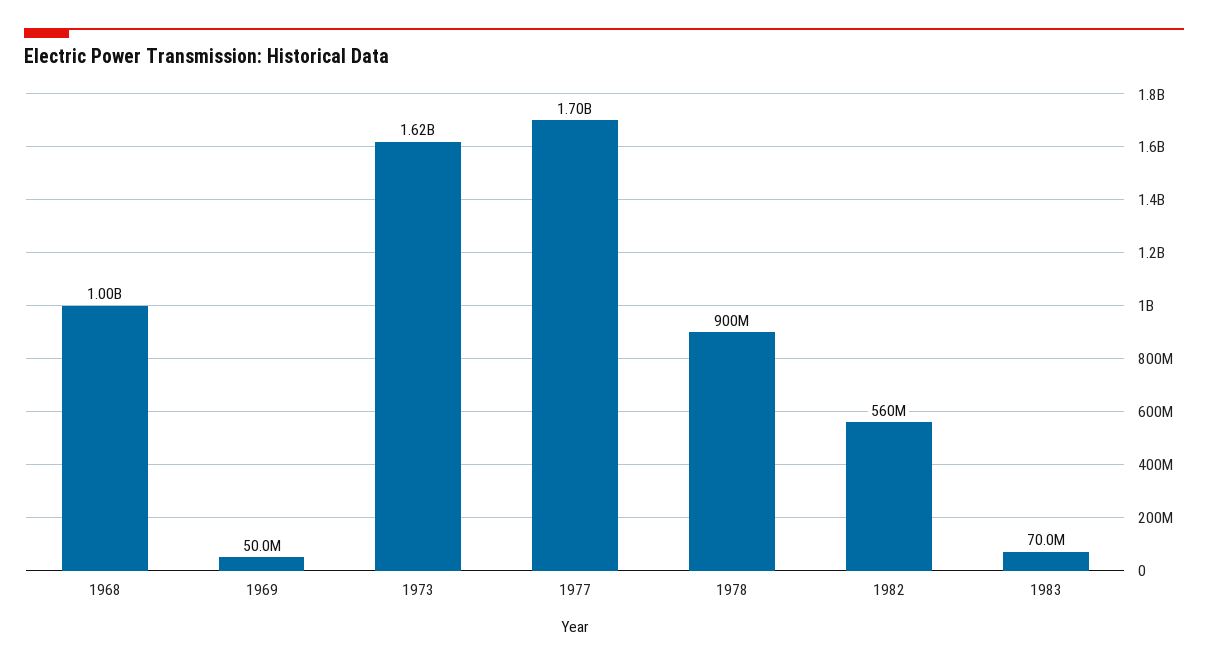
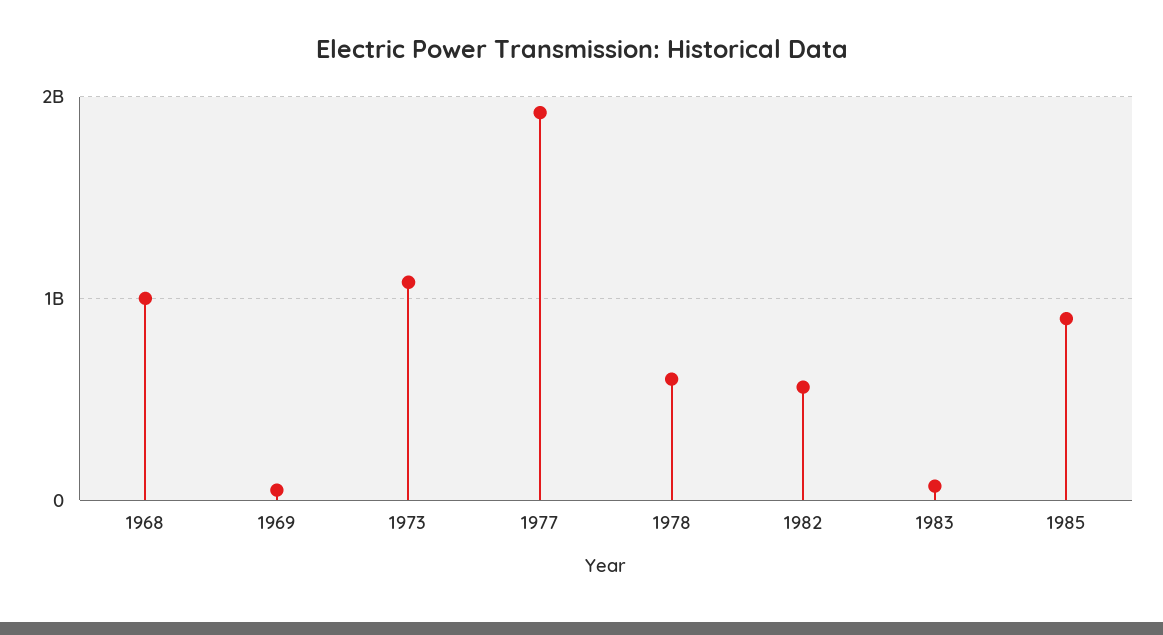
1973: 1620000000 -> 1100000000
1977: 1700000000 -> 1900000000
1978: 900000000 -> 600000000
1985: none -> 900000000

